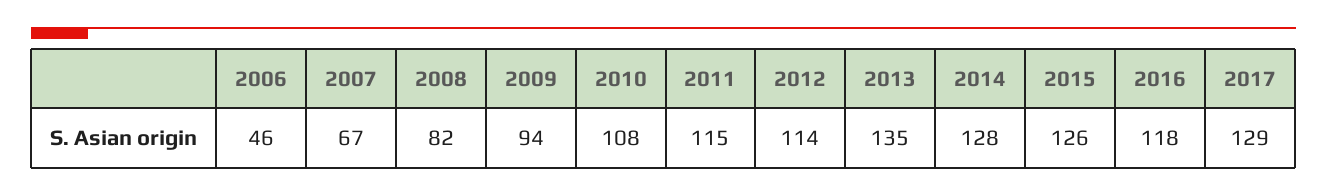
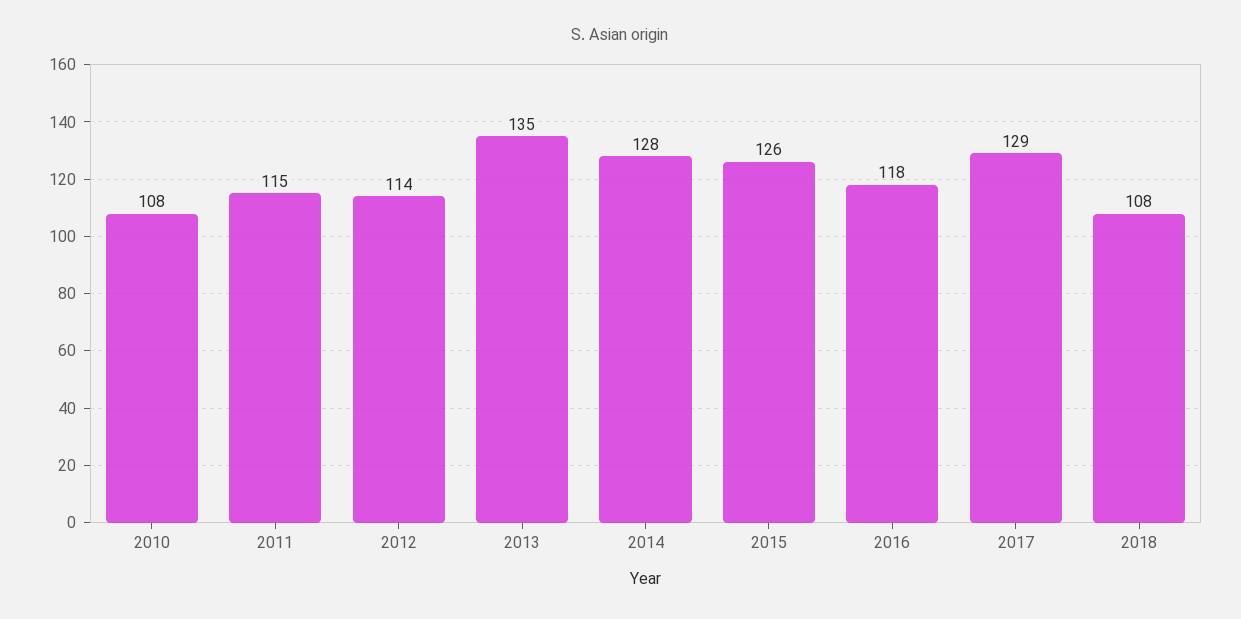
2006: 46 -> none
2007: 67 -> none
2008: 82 -> none
2009: 94 -> none
2018: none -> 108

